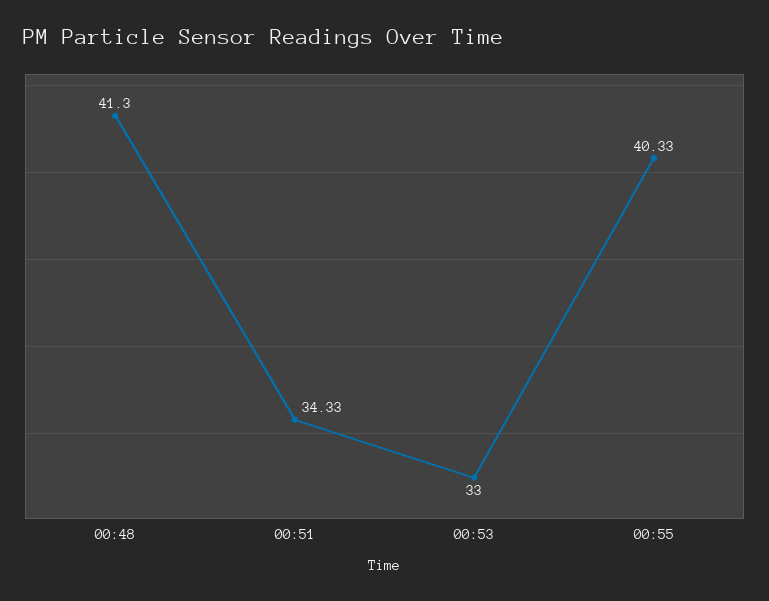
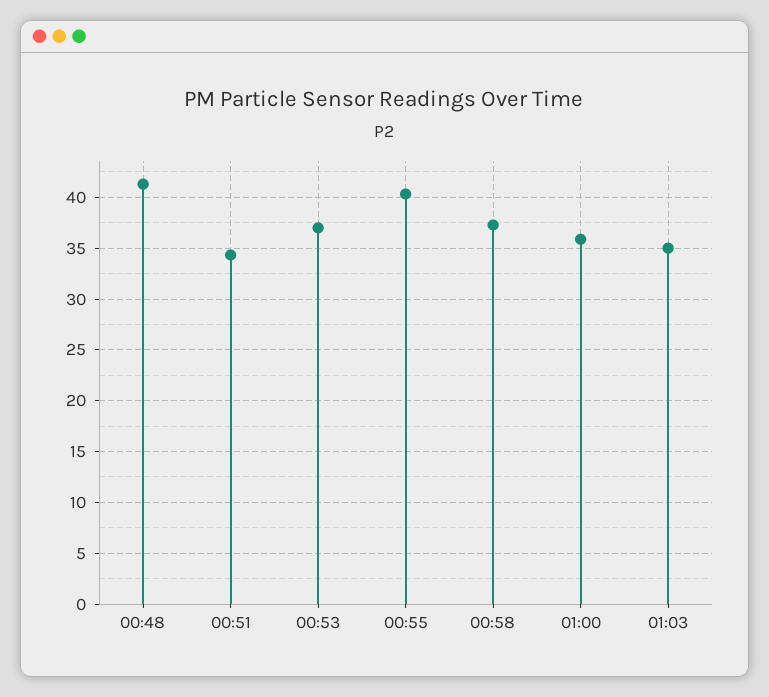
00:53: 33 -> 37
00:58: none -> 37
01:00: none -> 36
01:03: none -> 35

